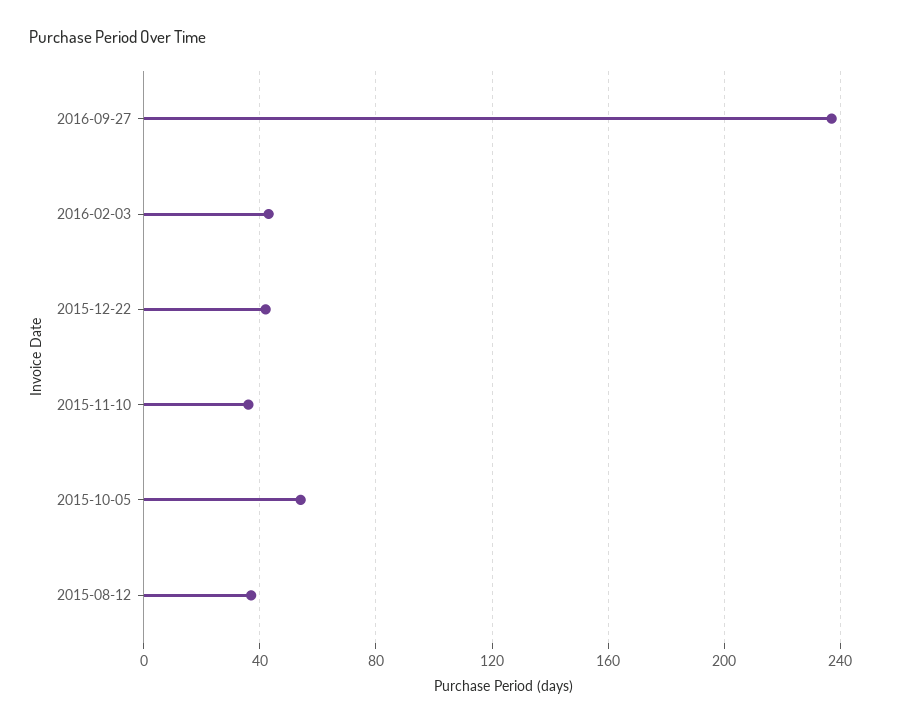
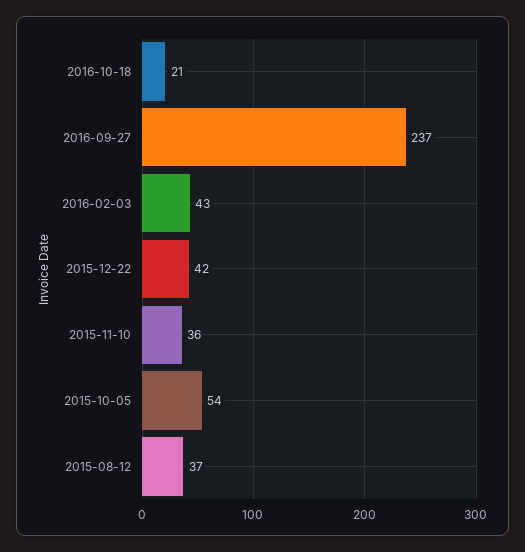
2016-10-18: none -> 21

